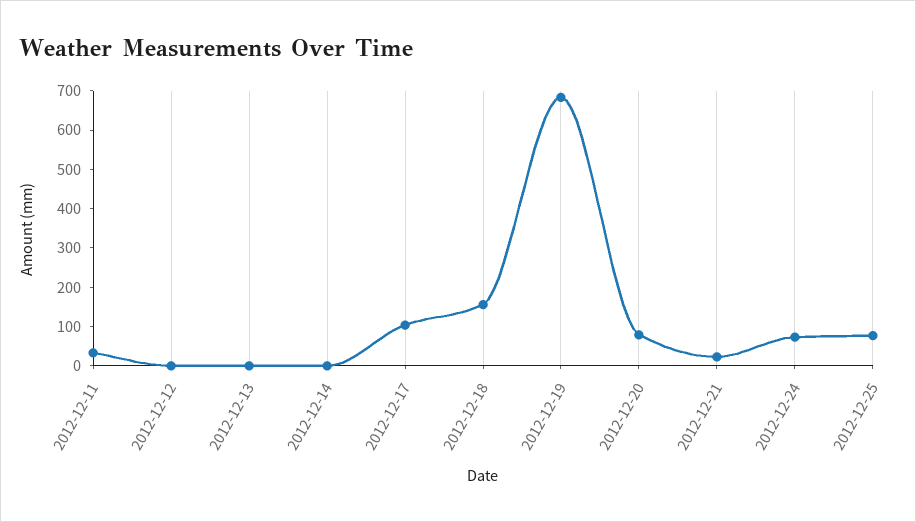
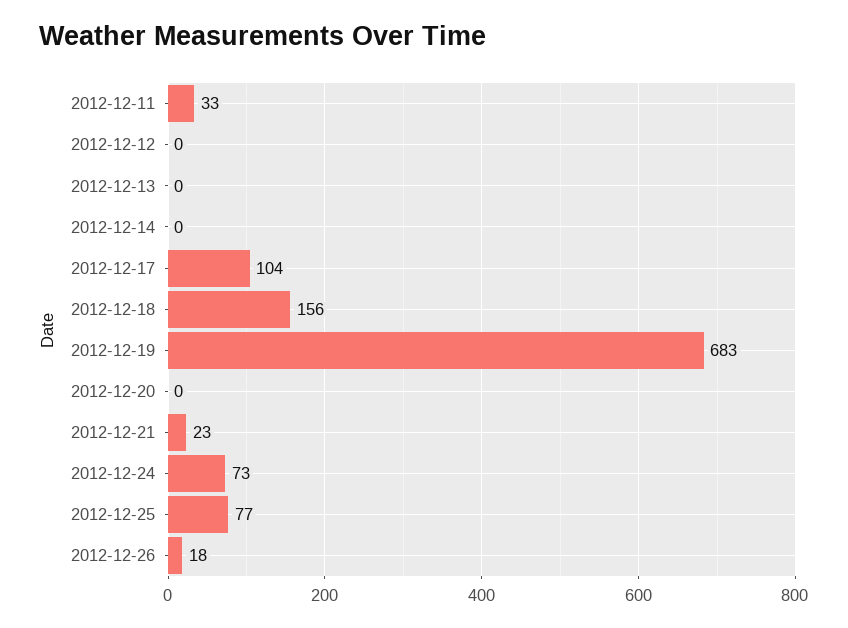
2012-12-20: 75 -> 0
2012-12-26: none -> 18

